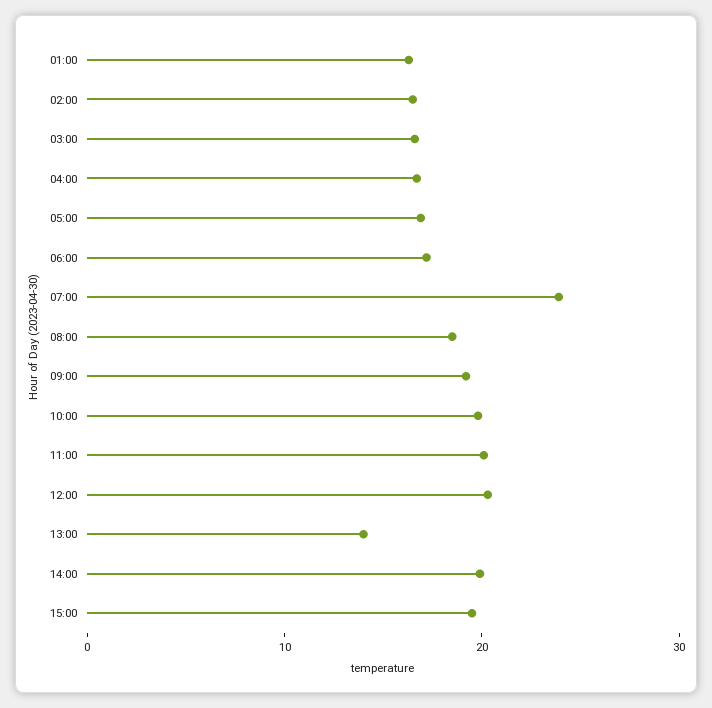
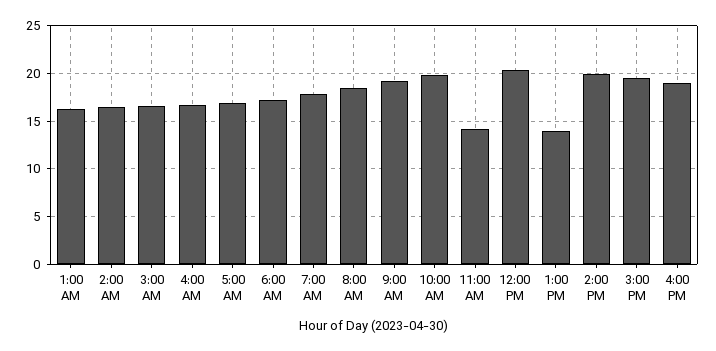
07:00: 24 -> 18
11:00: 20 -> 14
4:00 PM: none -> 19

